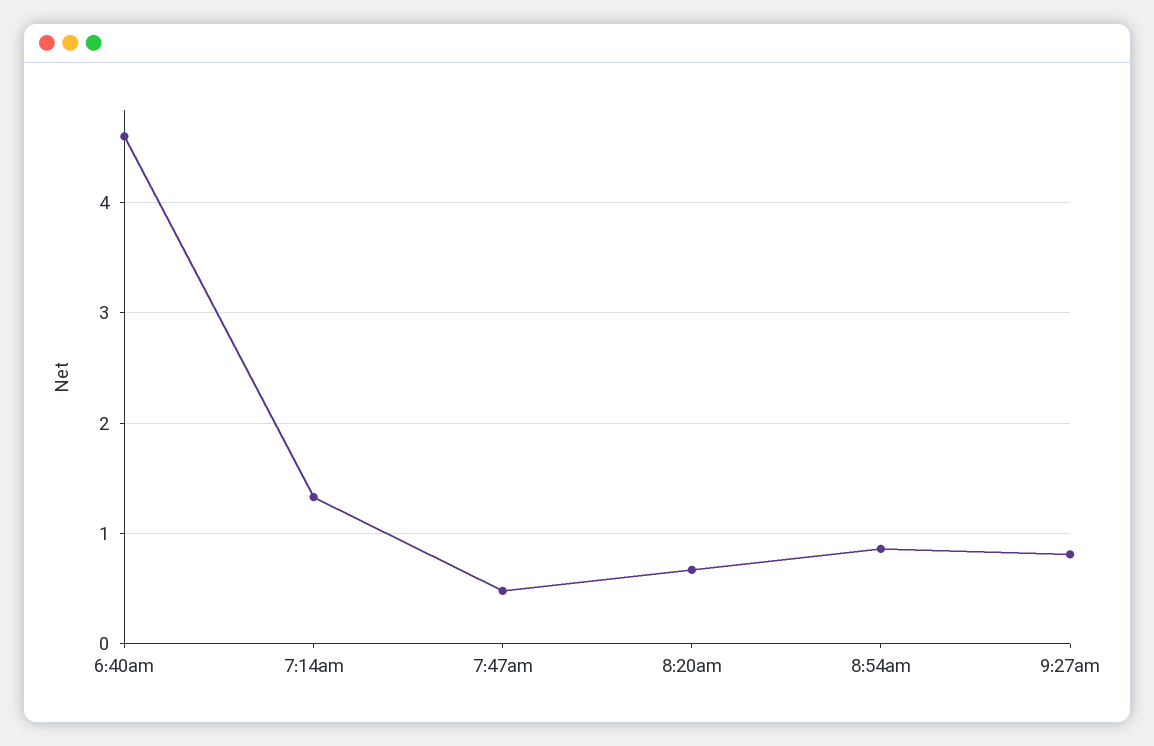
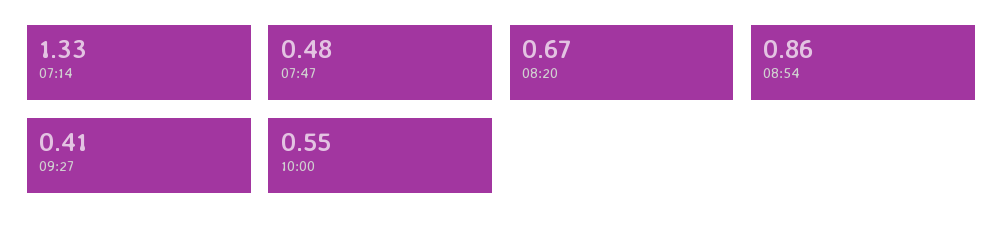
6:40am: 4.6 -> none
9:27am: 0.8 -> 0.41
10:00: none -> 0.55

